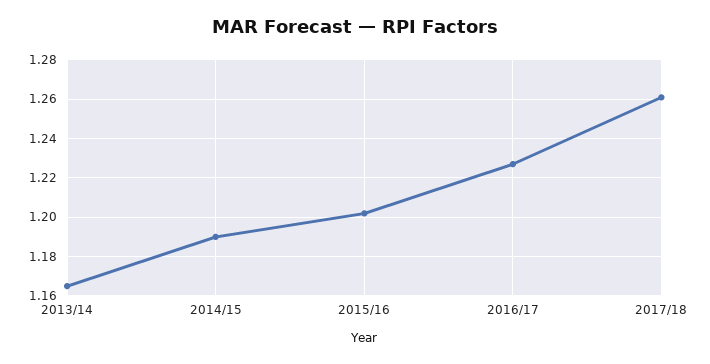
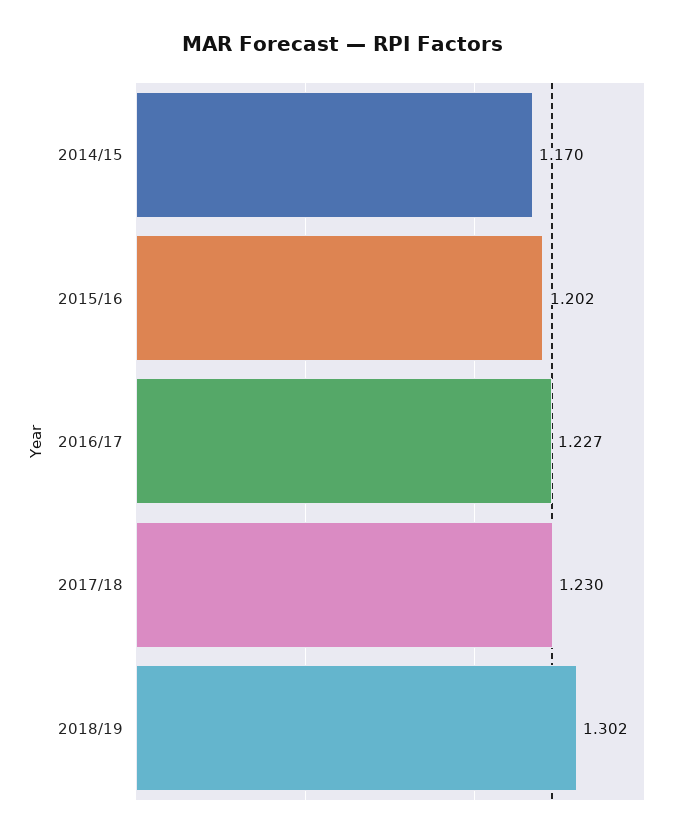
2013/14: 1.165 -> none
2014/15: 1.19 -> 1.17
2017/18: 1.26 -> 1.23
2018/19: none -> 1.302

